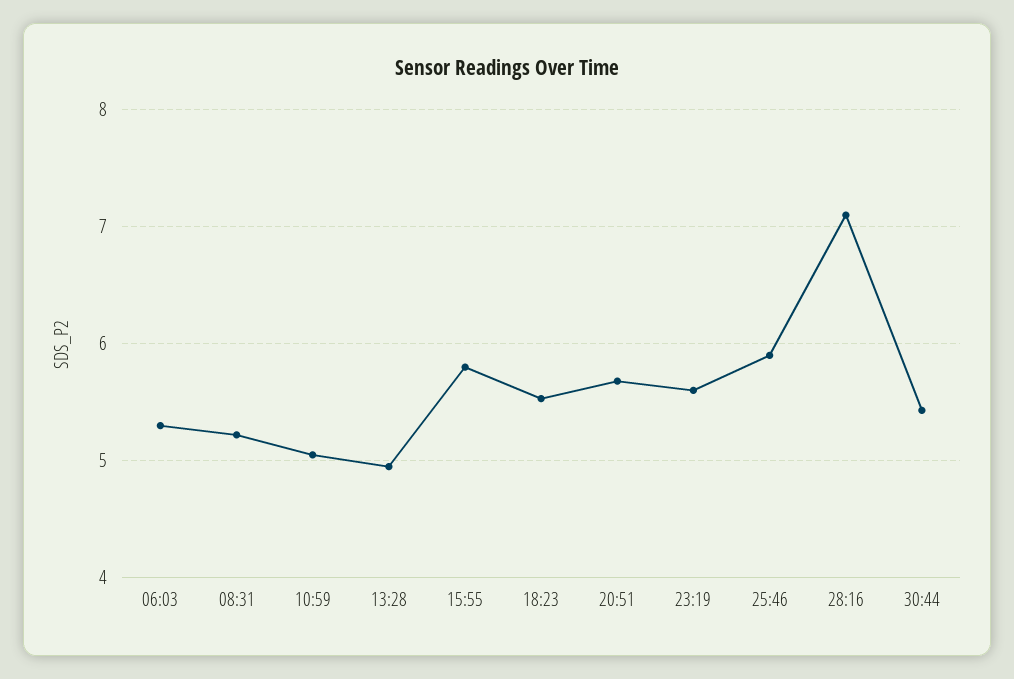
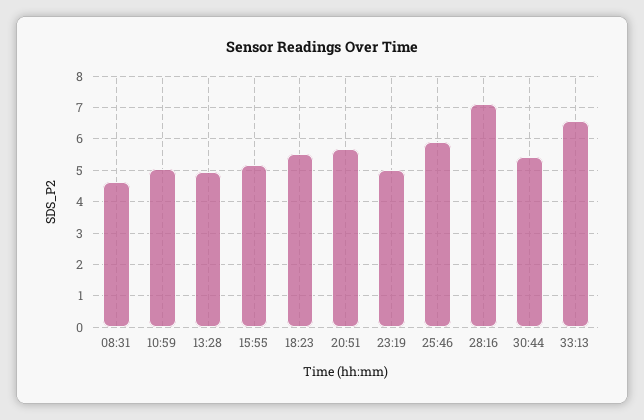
06:03: 5.3 -> none
08:31: 5.2 -> 4.6
15:55: 5.8 -> 5.2
23:19: 5.6 -> 5
33:13: none -> 6.6

